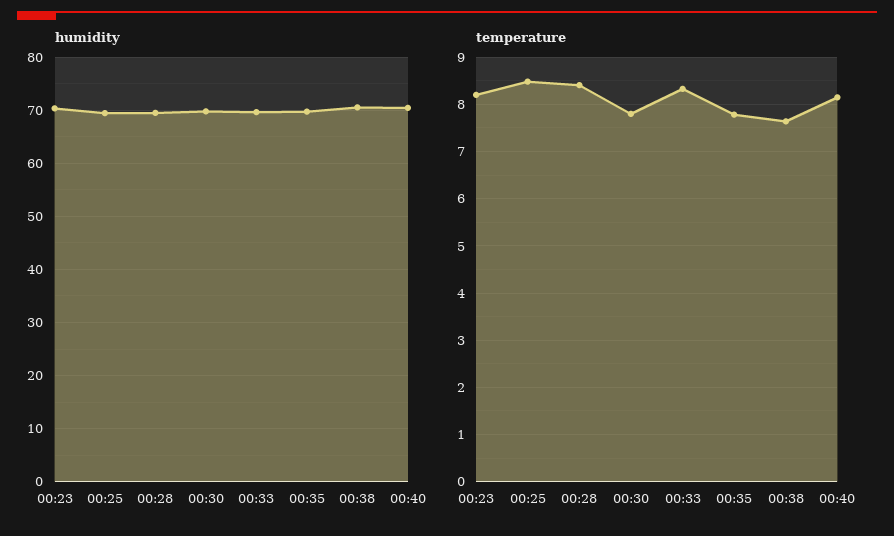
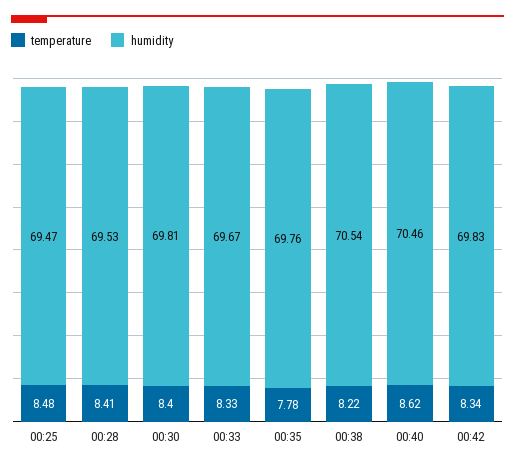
humidity, 00:23: 70 -> none
temperature, 00:23: 8.2 -> none
temperature, 00:30: 7.8 -> 8.4
temperature, 00:38: 7.6 -> 8.22
temperature, 00:40: 8.2 -> 8.62
temperature, 00:42: none -> 8.34
humidity, 00:42: none -> 69.83

